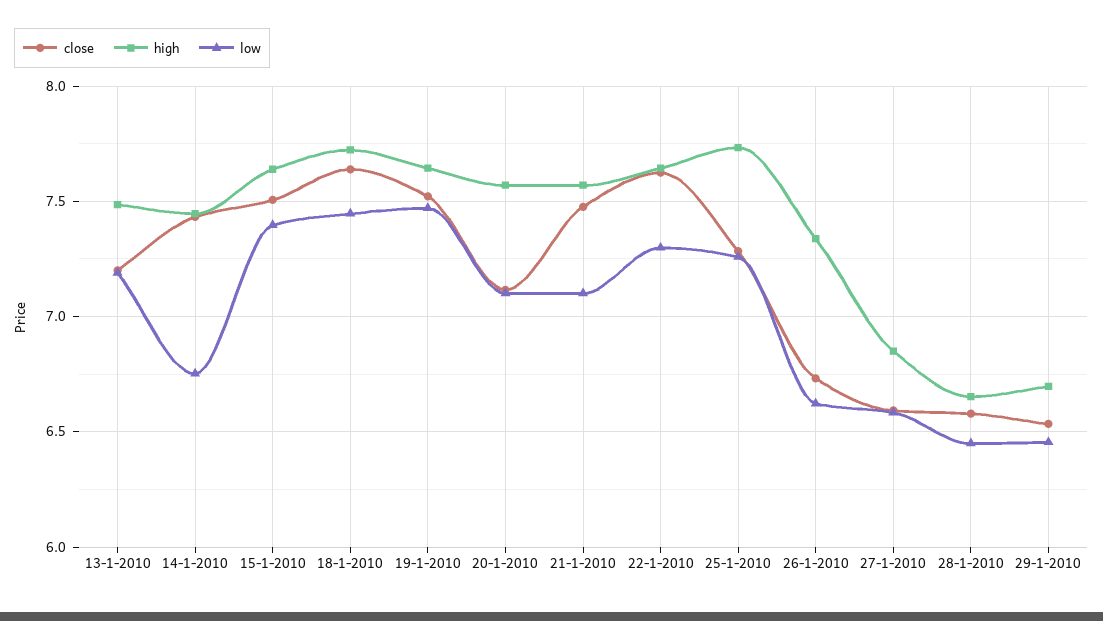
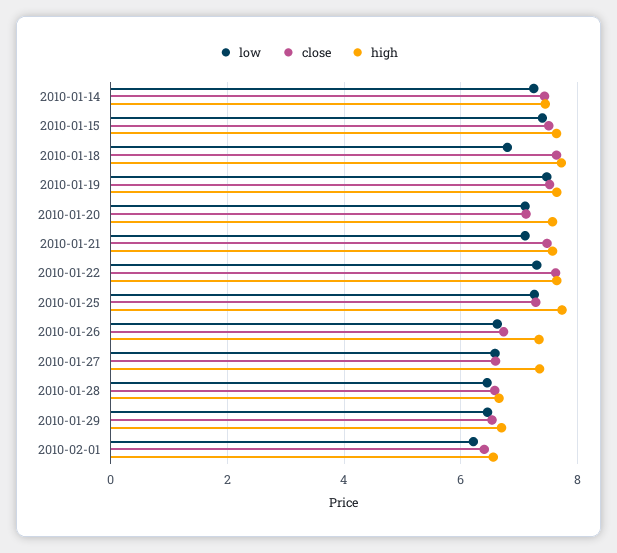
close, 13-1-2010: 7.2 -> none
high, 13-1-2010: 7.5 -> none
low, 13-1-2010: 7.2 -> none
low, 14-1-2010: 6.75 -> 7.2
low, 18-1-2010: 7.45 -> 6.8
high, 27-1-2010: 6.85 -> 7.4
low, 2010-02-01: none -> 6.2
close, 2010-02-01: none -> 6.4
high, 2010-02-01: none -> 6.6

